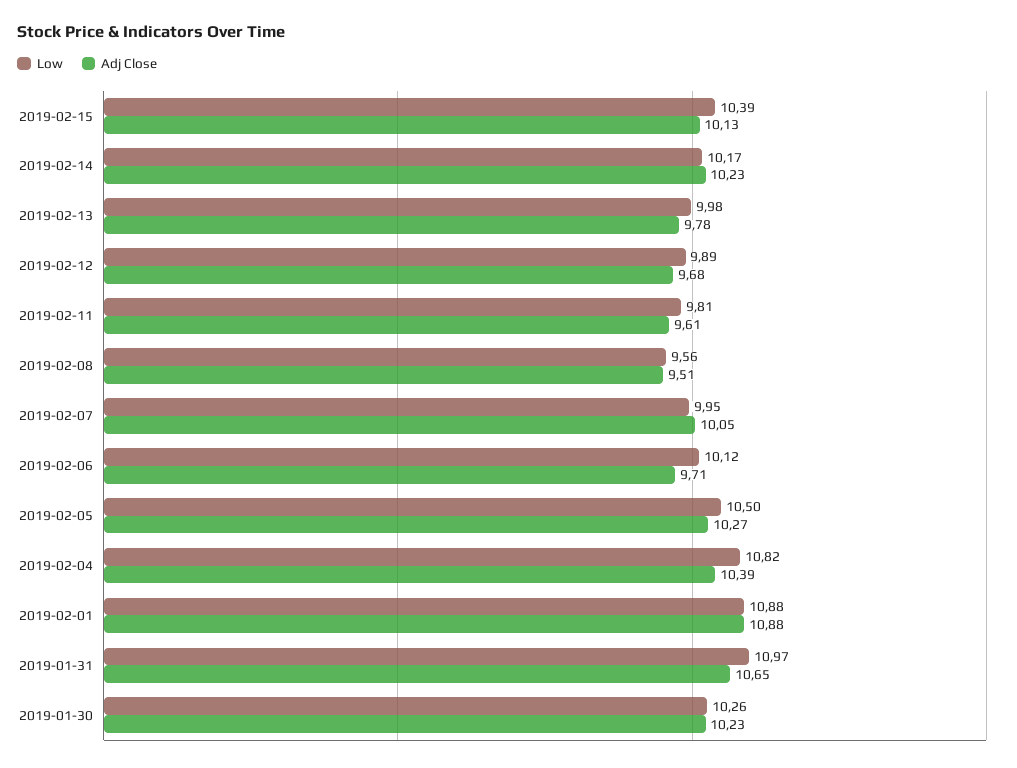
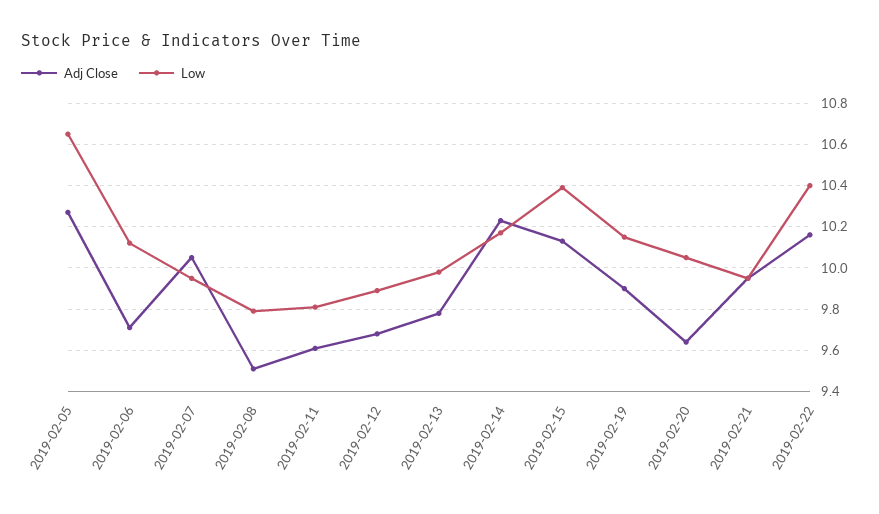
Low, 2019-02-08: 9.56 -> 9.8
Low, 2019-02-05: 10.5 -> 10.65
Low, 2019-02-04: 10.82 -> none
Adj Close, 2019-02-04: 10.39 -> none
Low, 2019-02-01: 10.88 -> none
Adj Close, 2019-02-01: 10.88 -> none
Low, 2019-01-31: 10.97 -> none
Adj Close, 2019-01-31: 10.65 -> none
Low, 2019-01-30: 10.26 -> none
Adj Close, 2019-01-30: 10.23 -> none
Adj Close, 2019-02-19: none -> 9.9
Low, 2019-02-19: none -> 10.15
Adj Close, 2019-02-20: none -> 9.65
Low, 2019-02-20: none -> 10.05
Adj Close, 2019-02-21: none -> 9.95
Low, 2019-02-21: none -> 9.95
Adj Close, 2019-02-22: none -> 10.15
Low, 2019-02-22: none -> 10.4

